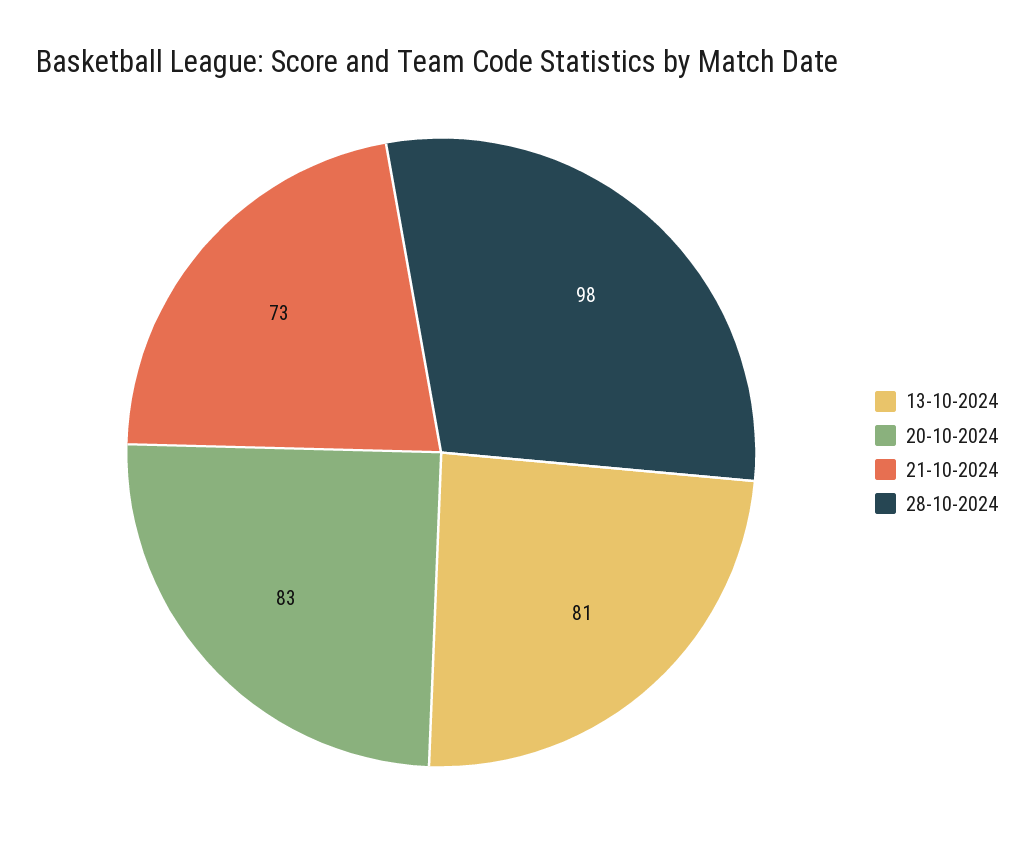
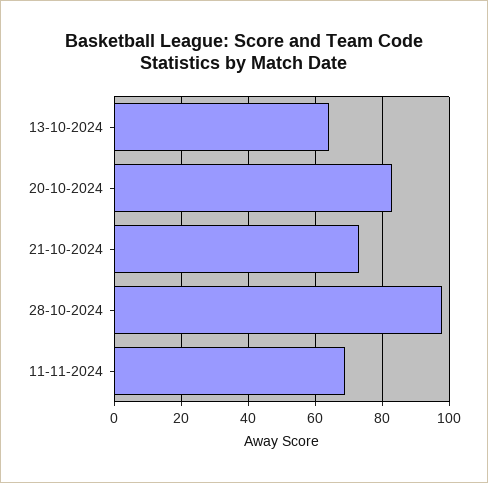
13-10-2024: 81 -> 65
11-11-2024: none -> 70

